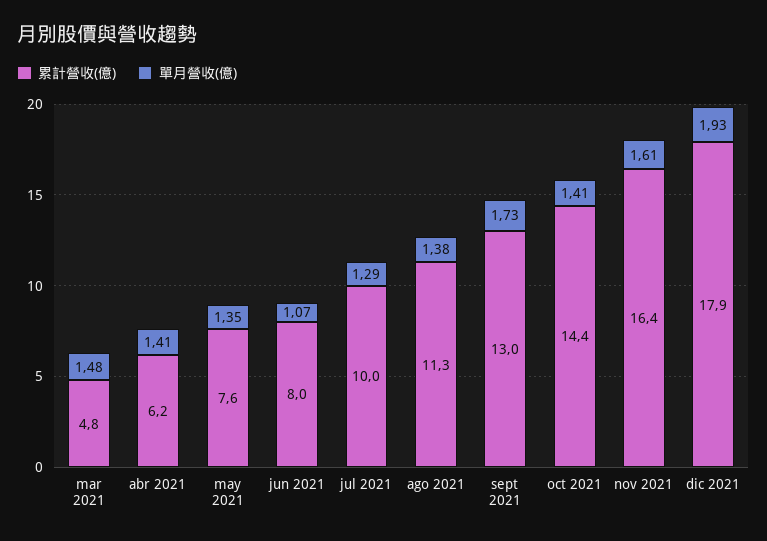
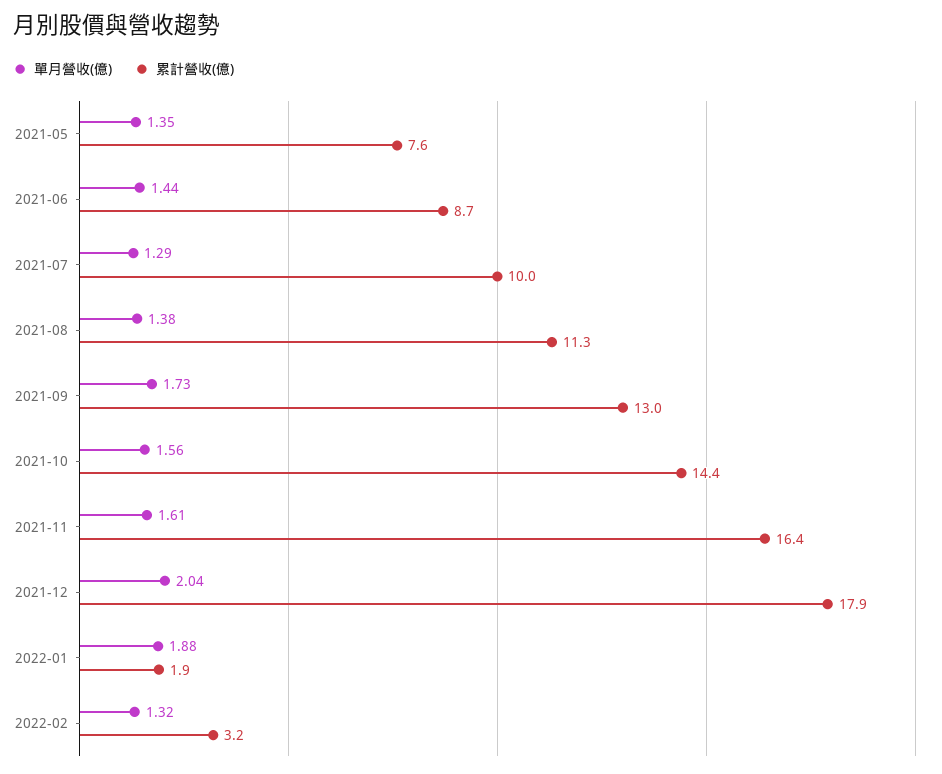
累計營收(億), mar 2021: 4.8 -> none
單月營收(億), mar 2021: 1.48 -> none
累計營收(億), abr 2021: 6.2 -> none
單月營收(億), abr 2021: 1.41 -> none
累計營收(億), jun 2021: 8 -> 8.7
單月營收(億), jun 2021: 1.07 -> 1.44
單月營收(億), oct 2021: 1.41 -> 1.56
單月營收(億), dic 2021: 1.93 -> 2.04
單月營收(億), 2022-01: none -> 1.88
累計營收(億), 2022-01: none -> 1.9
單月營收(億), 2022-02: none -> 1.32
累計營收(億), 2022-02: none -> 3.2

